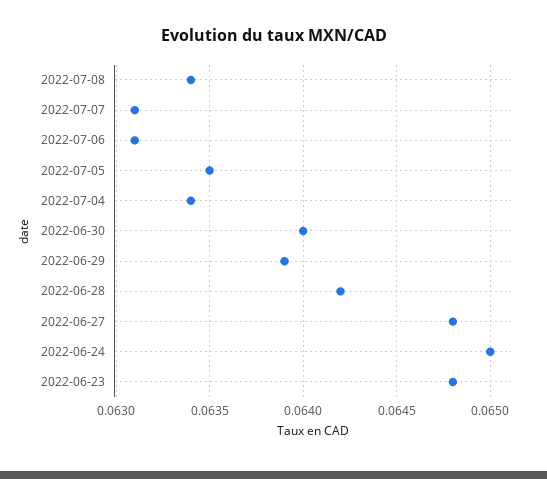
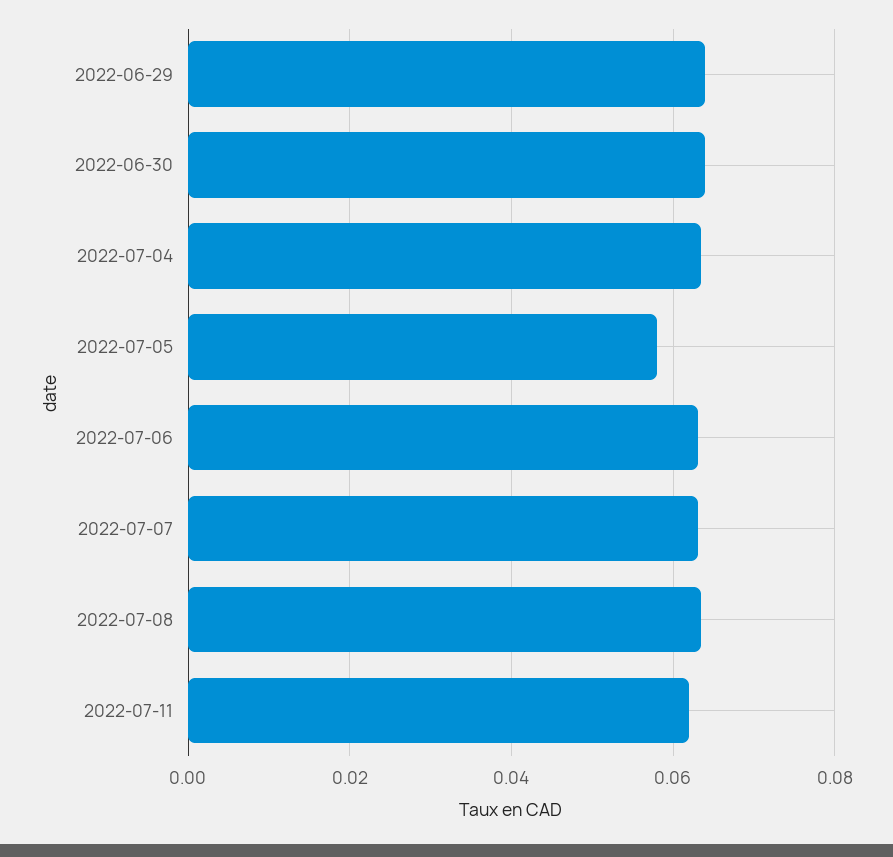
2022-07-05: 0.0635 -> 0.058
2022-06-28: 0.0642 -> none
2022-06-27: 0.0648 -> none
2022-06-24: 0.065 -> none
2022-06-23: 0.0648 -> none
2022-07-11: none -> 0.062

